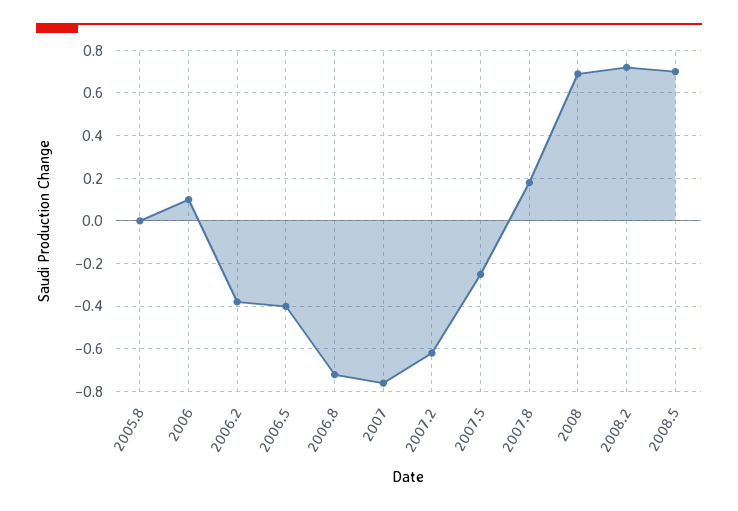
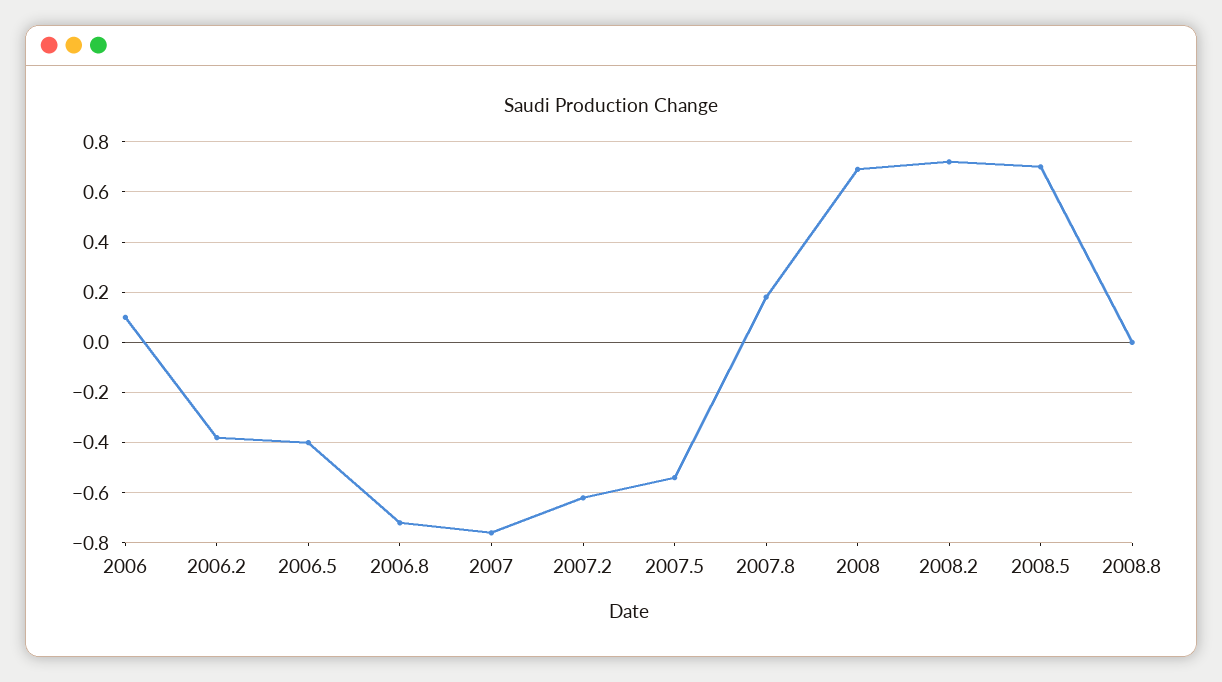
2005.8: 0 -> none
2007.5: -0.25 -> -0.55
2008.8: none -> 0

